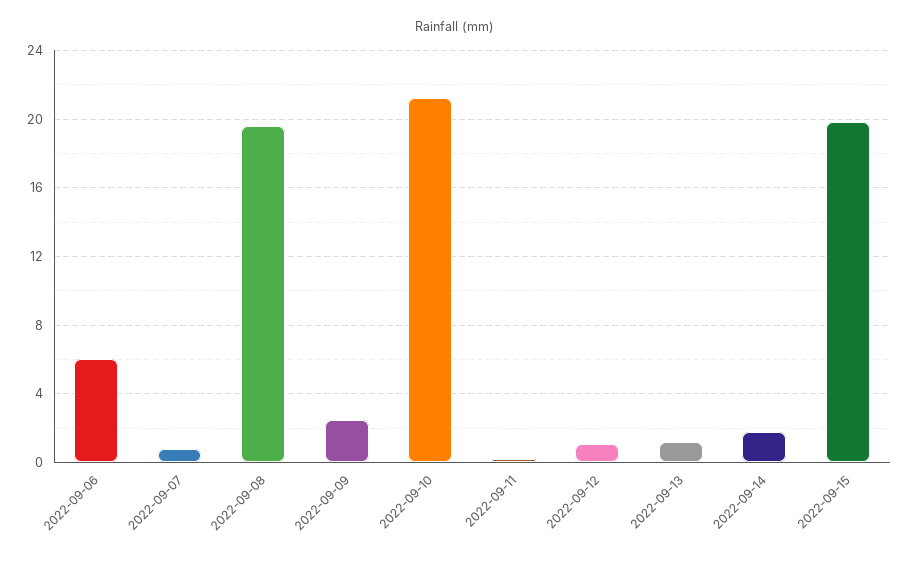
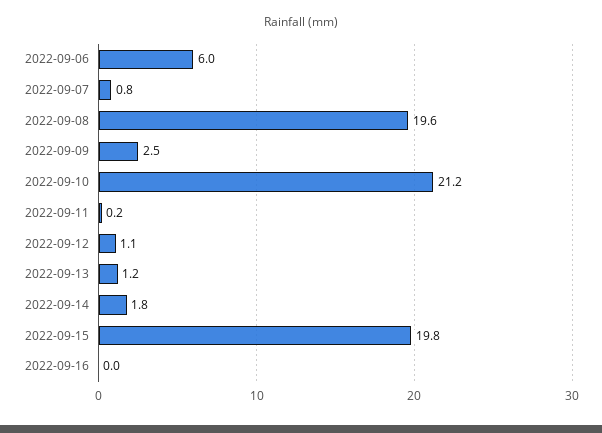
2022-09-16: none -> 0

